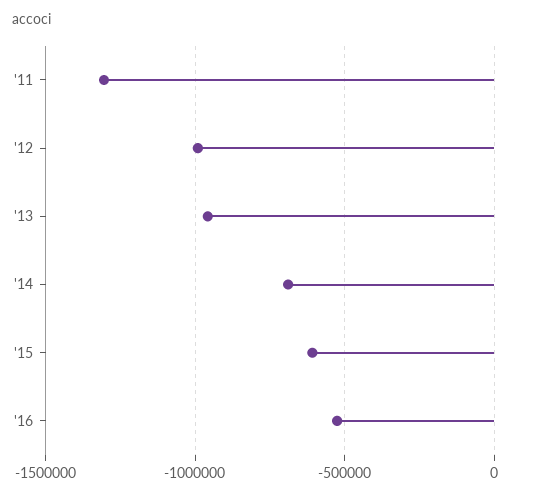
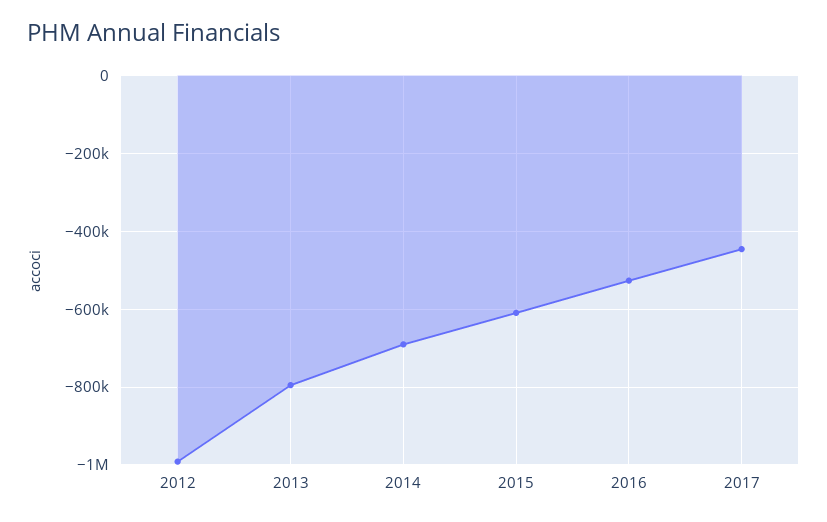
'11: -1300000 -> none
'13: -950000 -> -800000
2017: none -> -440000

